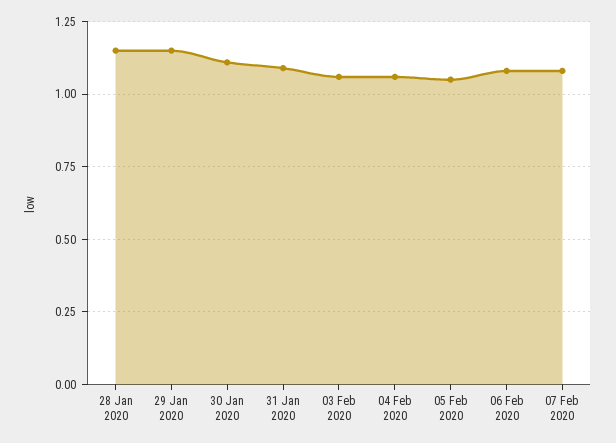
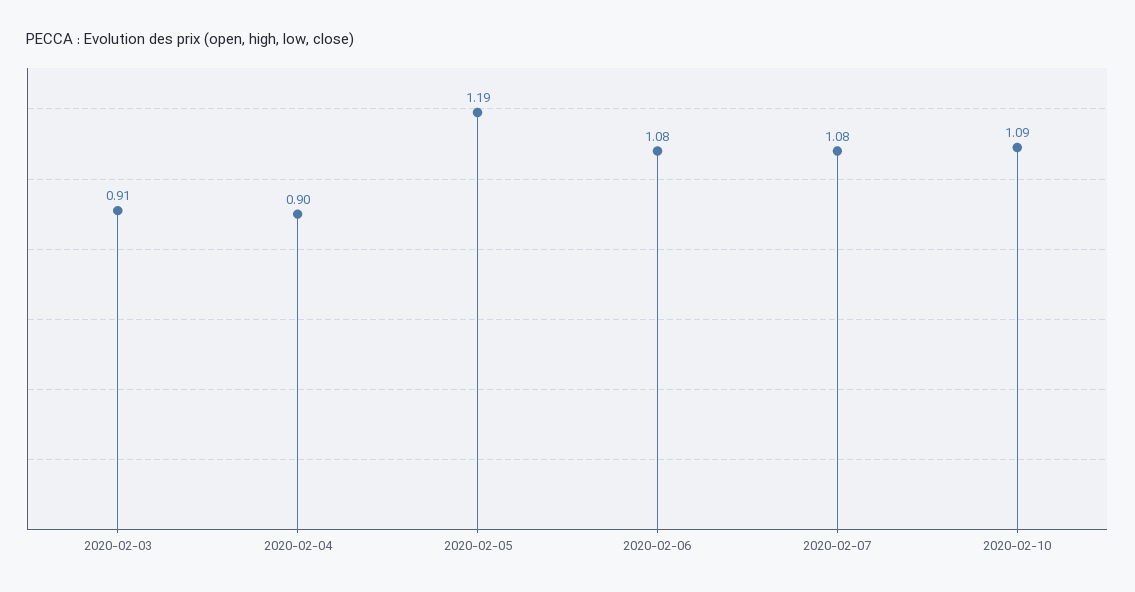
28 Jan 2020: 1.15 -> none
29 Jan 2020: 1.15 -> none
30 Jan 2020: 1.1 -> none
31 Jan 2020: 1.1 -> none
03 Feb 2020: 1.05 -> 0.91
04 Feb 2020: 1.05 -> 0.9
05 Feb 2020: 1.05 -> 1.19
2020-02-10: none -> 1.09

